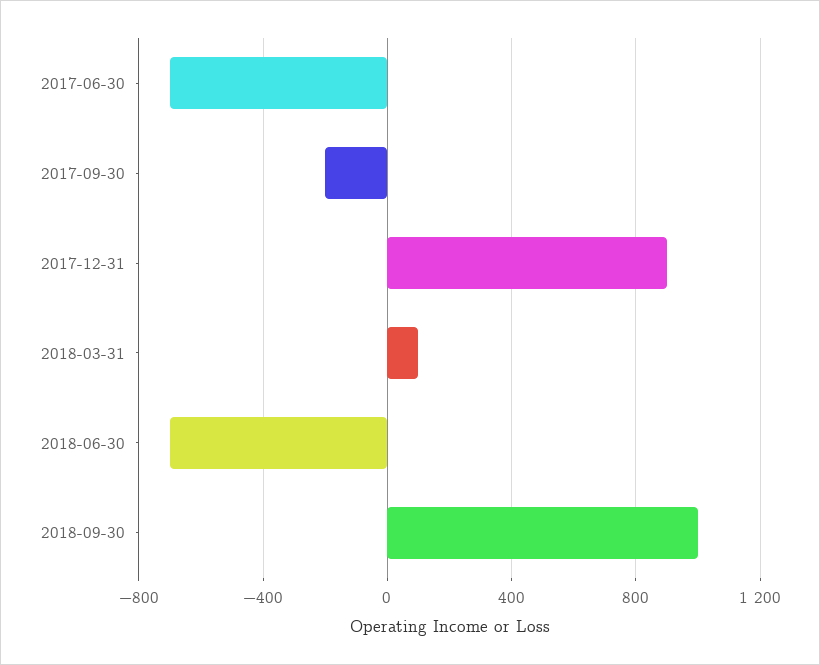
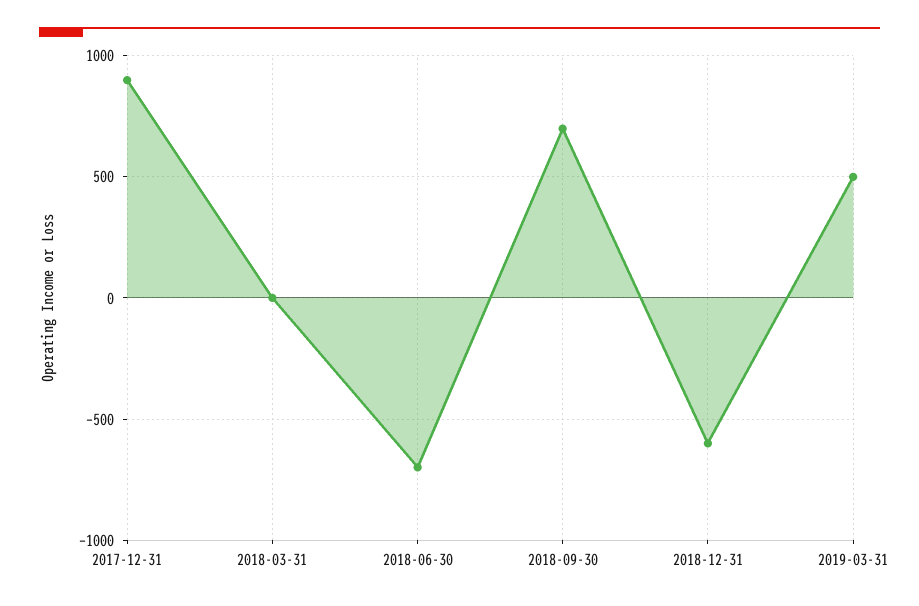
2017-06-30: -700 -> none
2017-09-30: -200 -> none
2018-03-31: 100 -> 0
2018-09-30: 1000 -> 700
2018-12-31: none -> -600
2019-03-31: none -> 500

